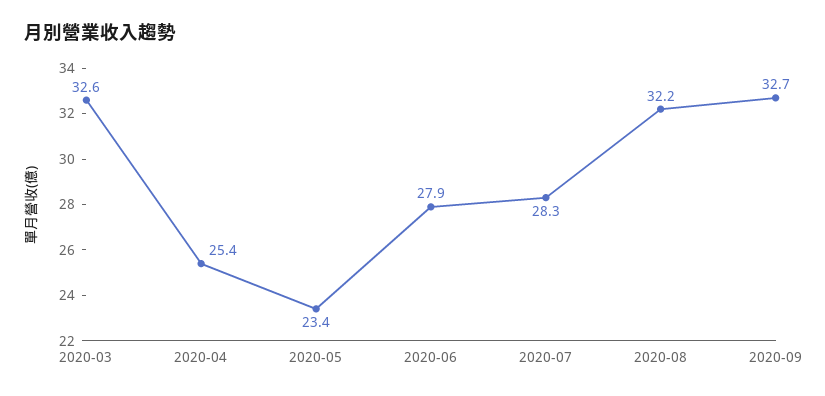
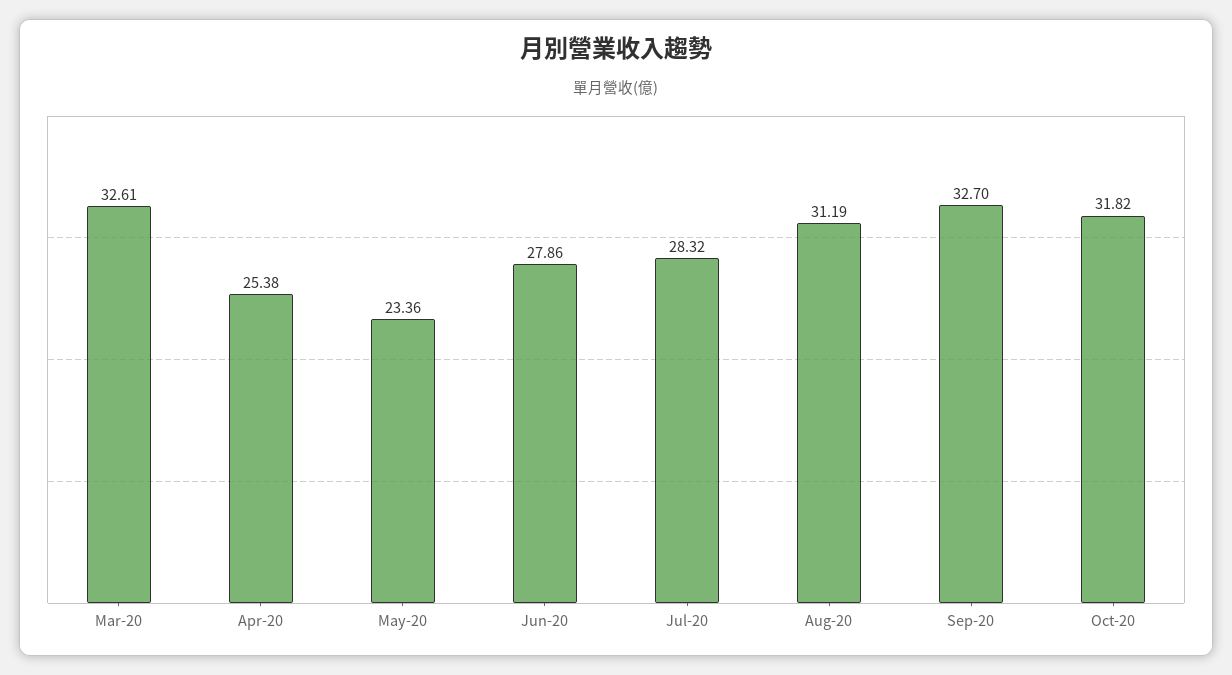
2020-08: 32.2 -> 31.19
Oct-20: none -> 31.82

